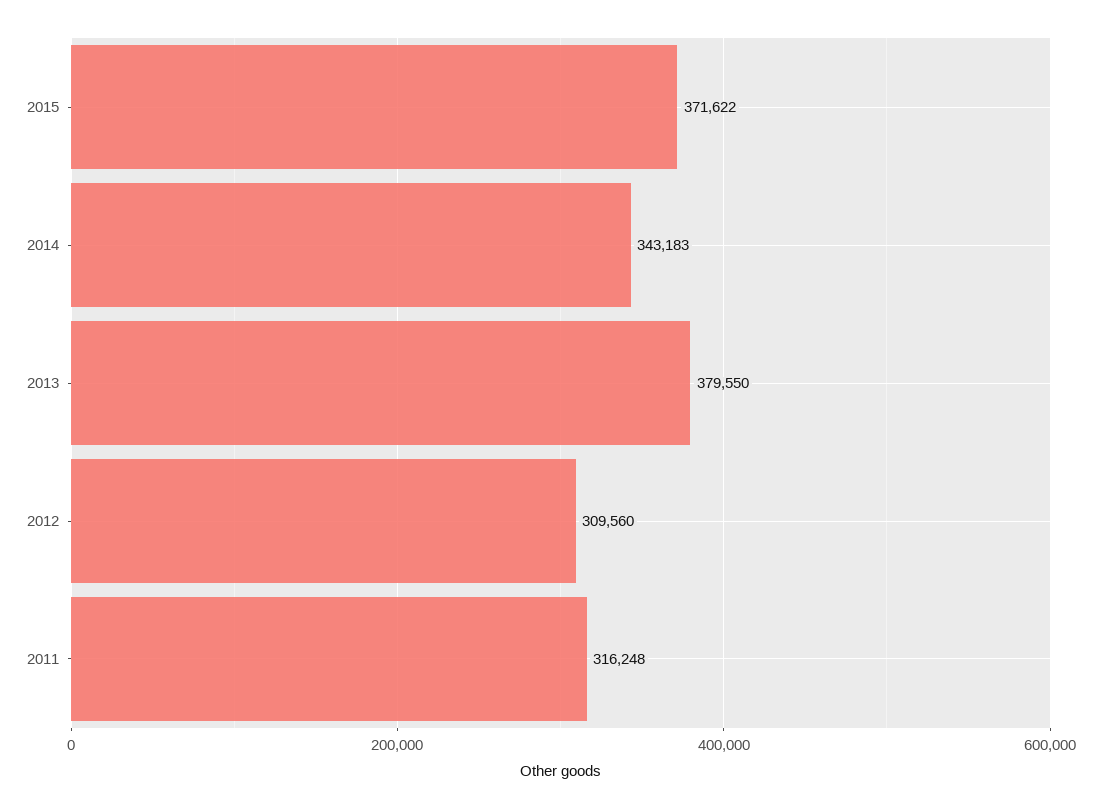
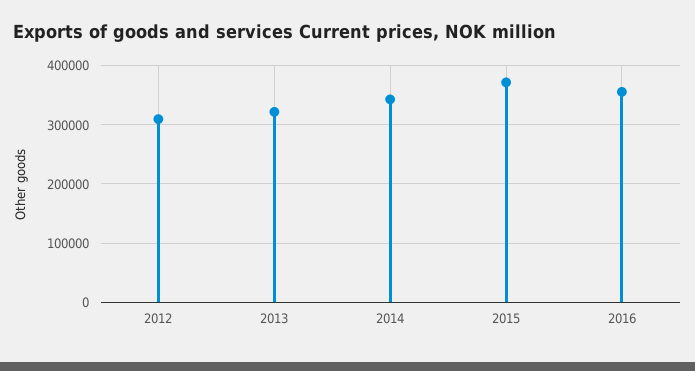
2013: 379550 -> 320000
2011: 316248 -> none
2016: none -> 360000

